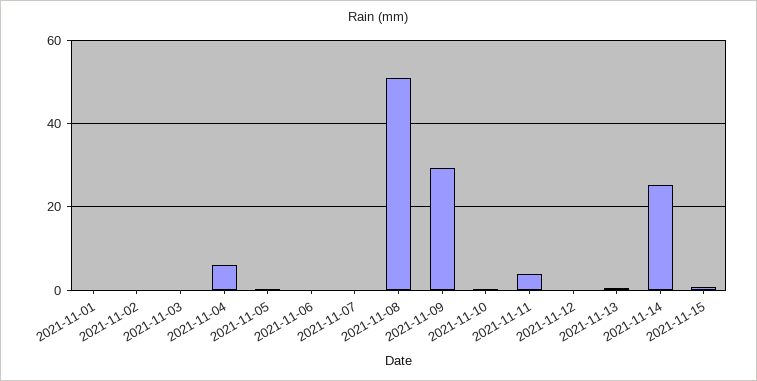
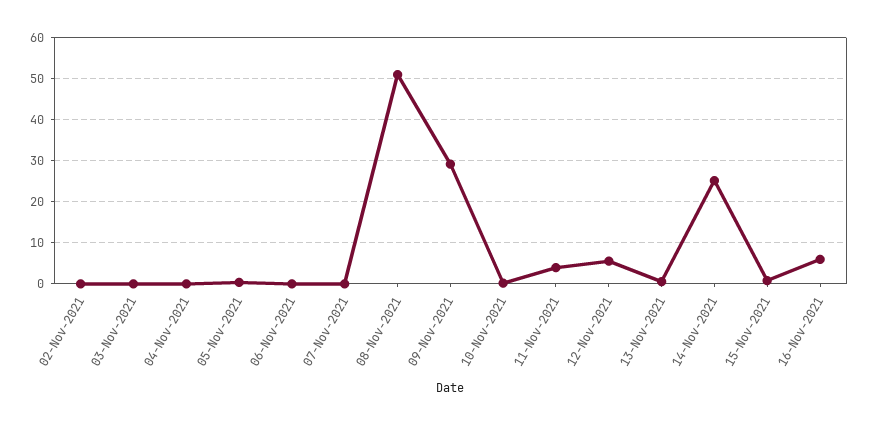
2021-11-01: 0 -> none
2021-11-04: 6 -> 0
2021-11-12: 0 -> 6
16-Nov-2021: none -> 6

